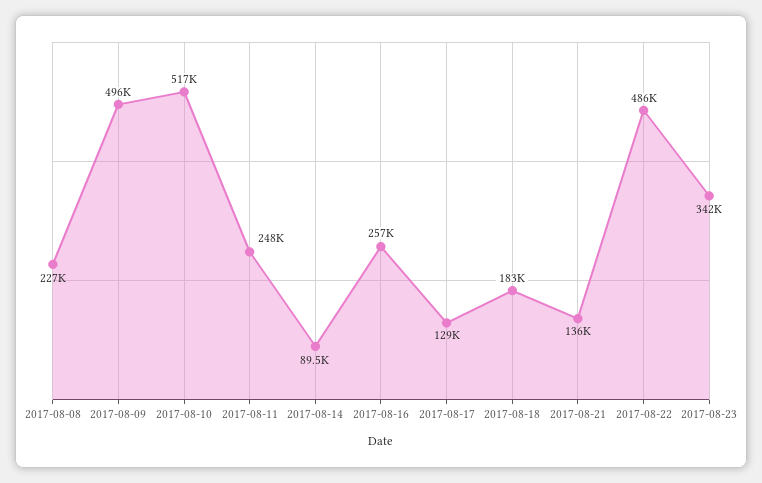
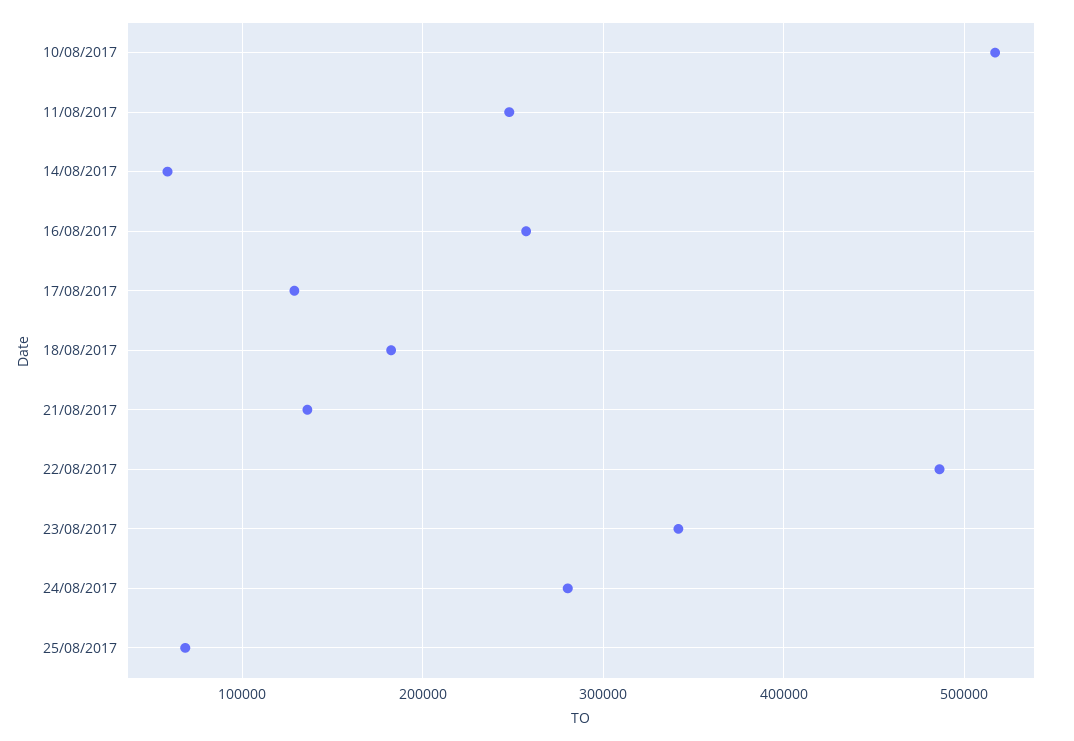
2017-08-08: 227000 -> none
2017-08-09: 496000 -> none
2017-08-14: 89500 -> 60000
24/08/2017: none -> 280000
25/08/2017: none -> 70000

